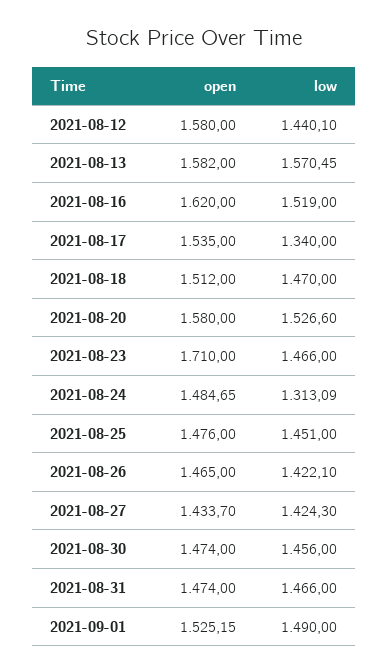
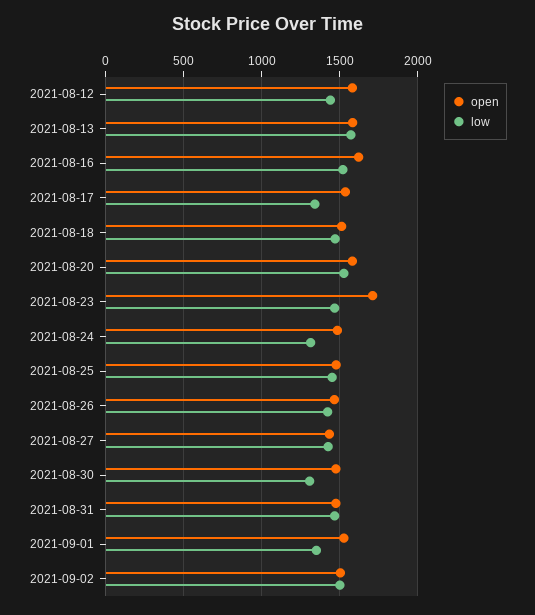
low, 2021-08-30: 1456 -> 1300
low, 2021-09-01: 1490 -> 1350
open, 2021-09-02: none -> 1500
low, 2021-09-02: none -> 1500

